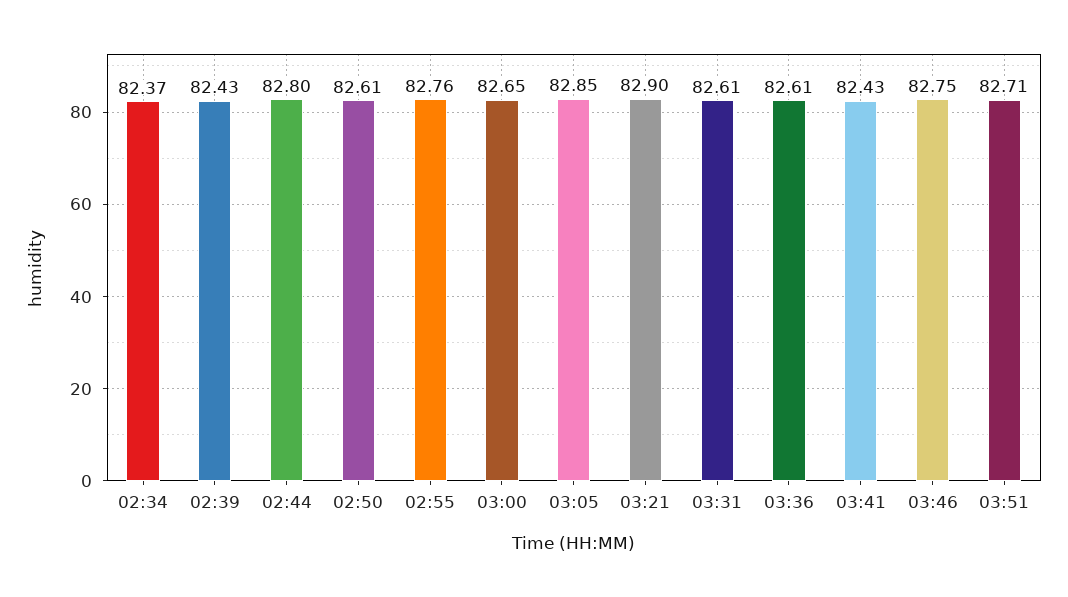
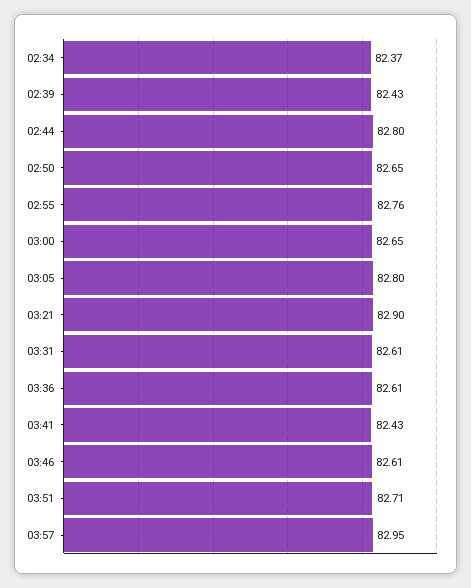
02:50: 82.61 -> 82.65
03:05: 82.85 -> 82.8
03:46: 82.75 -> 82.61
03:57: none -> 82.95

